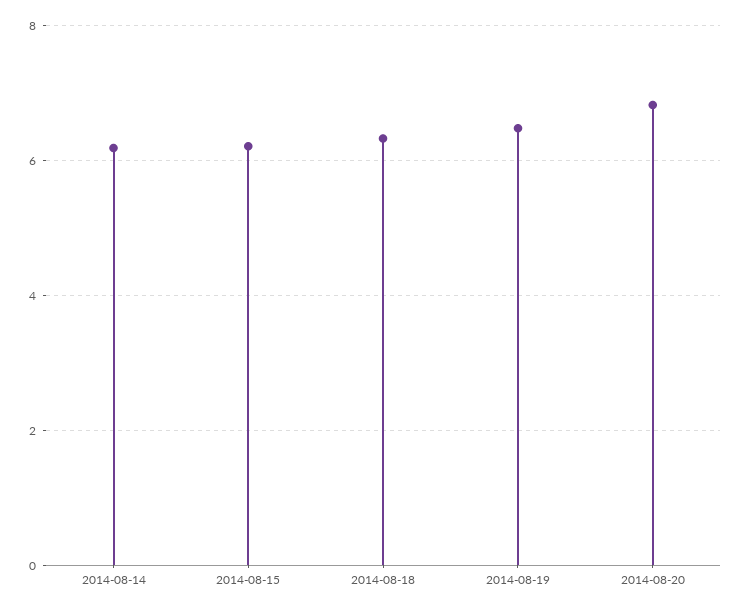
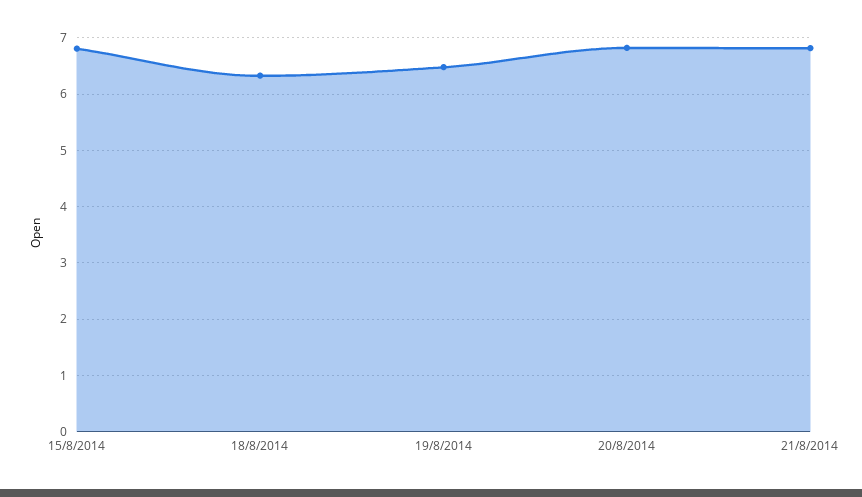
2014-08-14: 6.2 -> none
2014-08-15: 6.2 -> 6.8
21/8/2014: none -> 6.8

